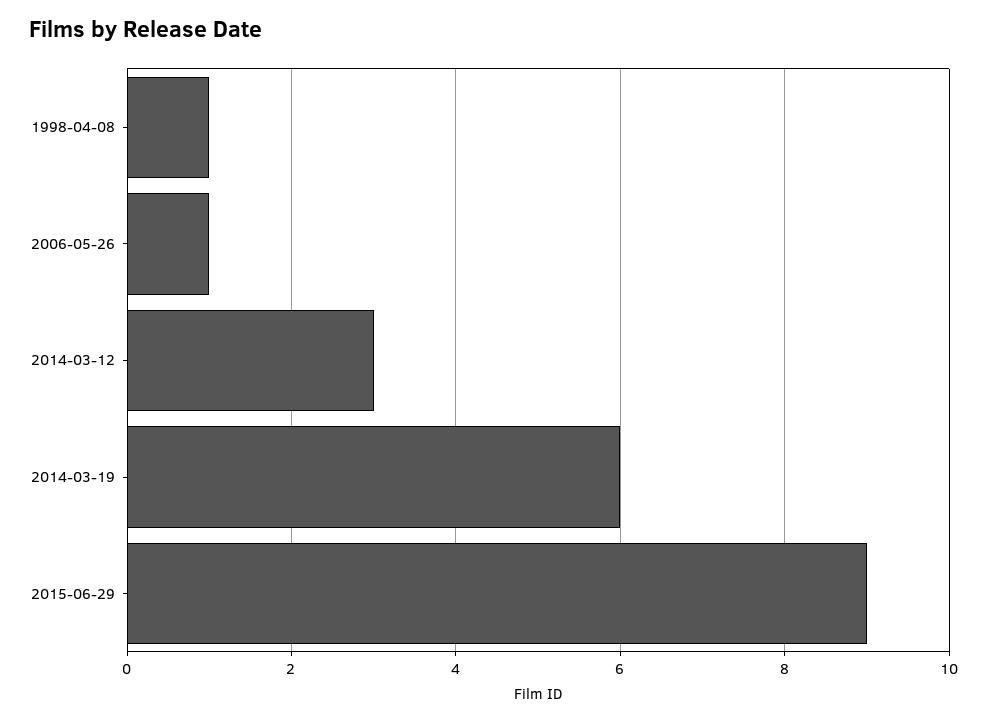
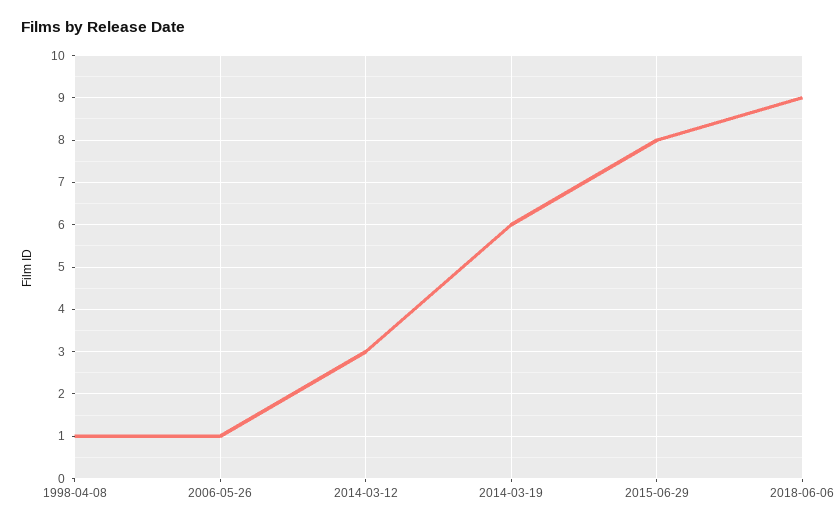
2015-06-29: 9 -> 8
2018-06-06: none -> 9

